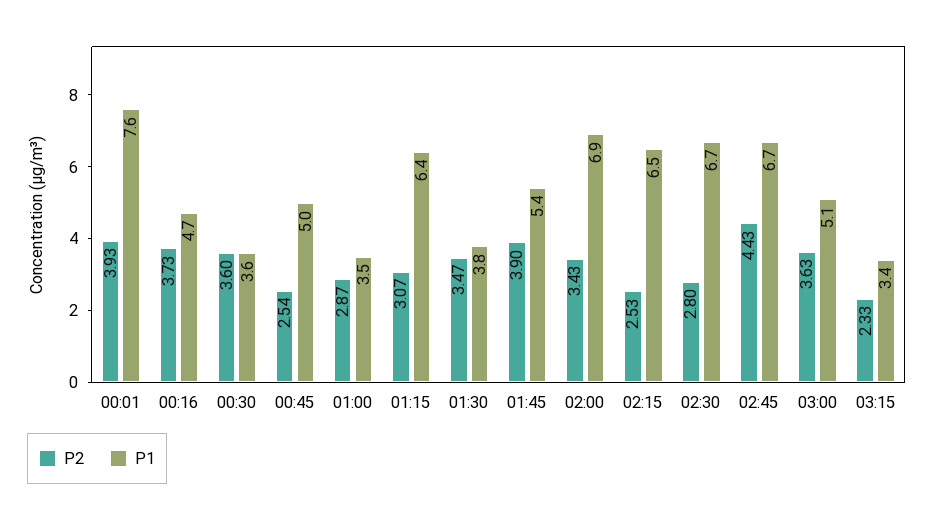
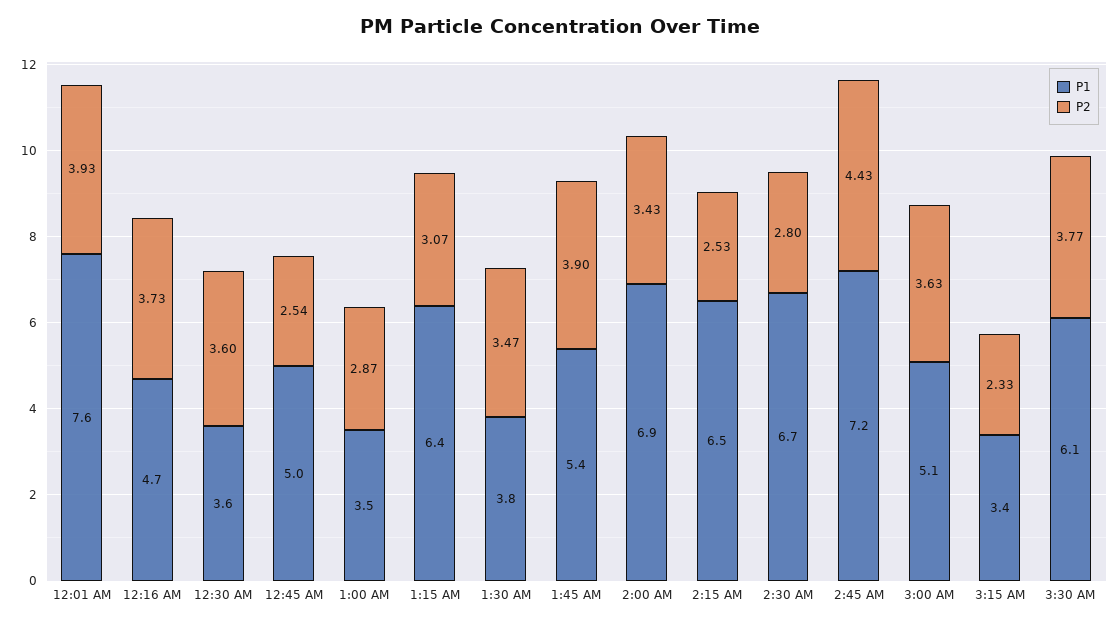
P1, 02:45: 6.7 -> 7.2
P1, 3:30 AM: none -> 6.1
P2, 3:30 AM: none -> 3.77

